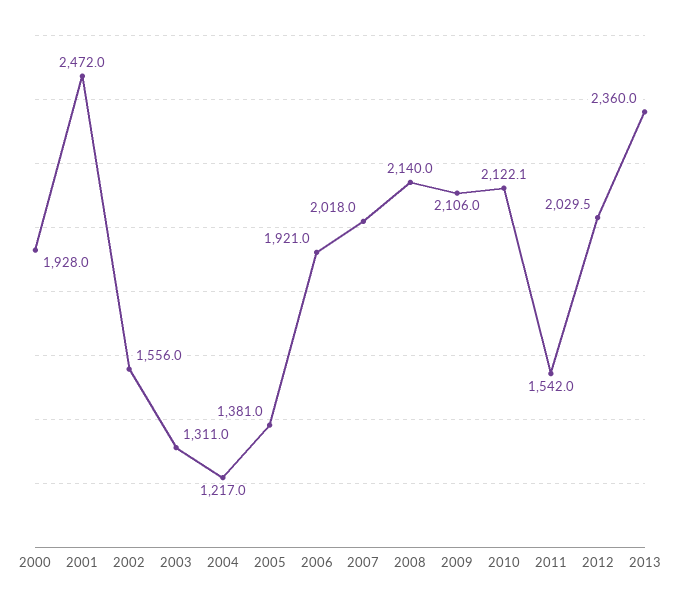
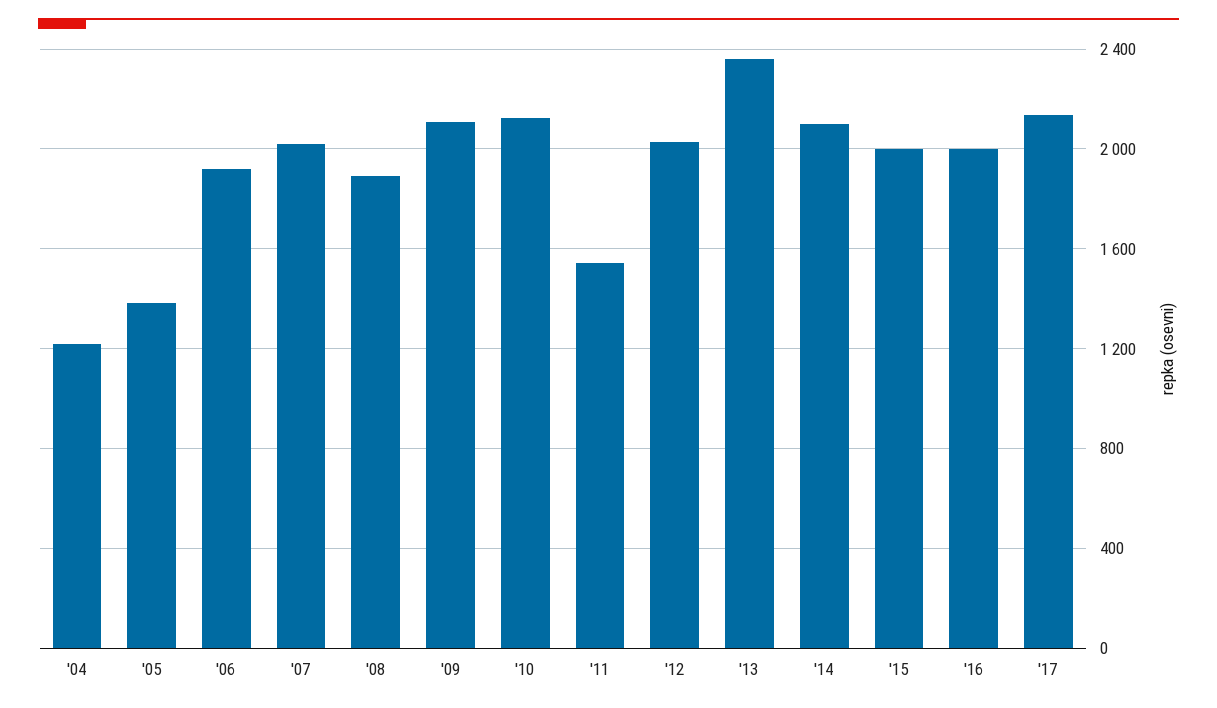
2000: 1928 -> none
2001: 2472 -> none
2002: 1556 -> none
2003: 1311 -> none
2008: 2140 -> 1900
'14: none -> 2100
'15: none -> 2000
'16: none -> 2000
'17: none -> 2150

